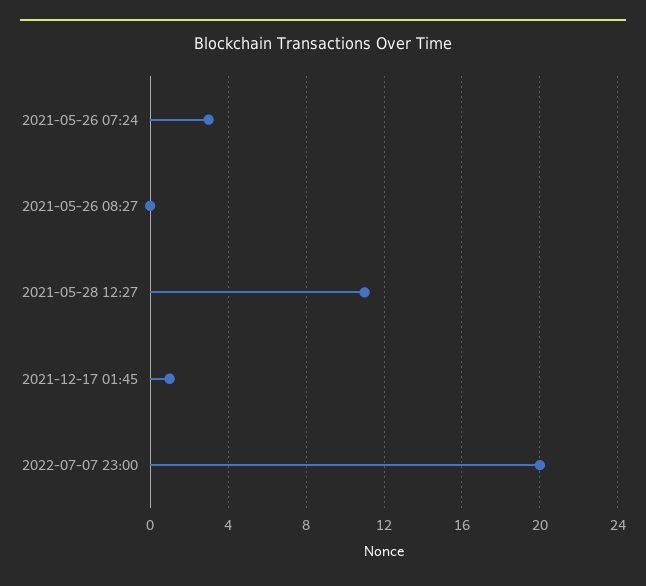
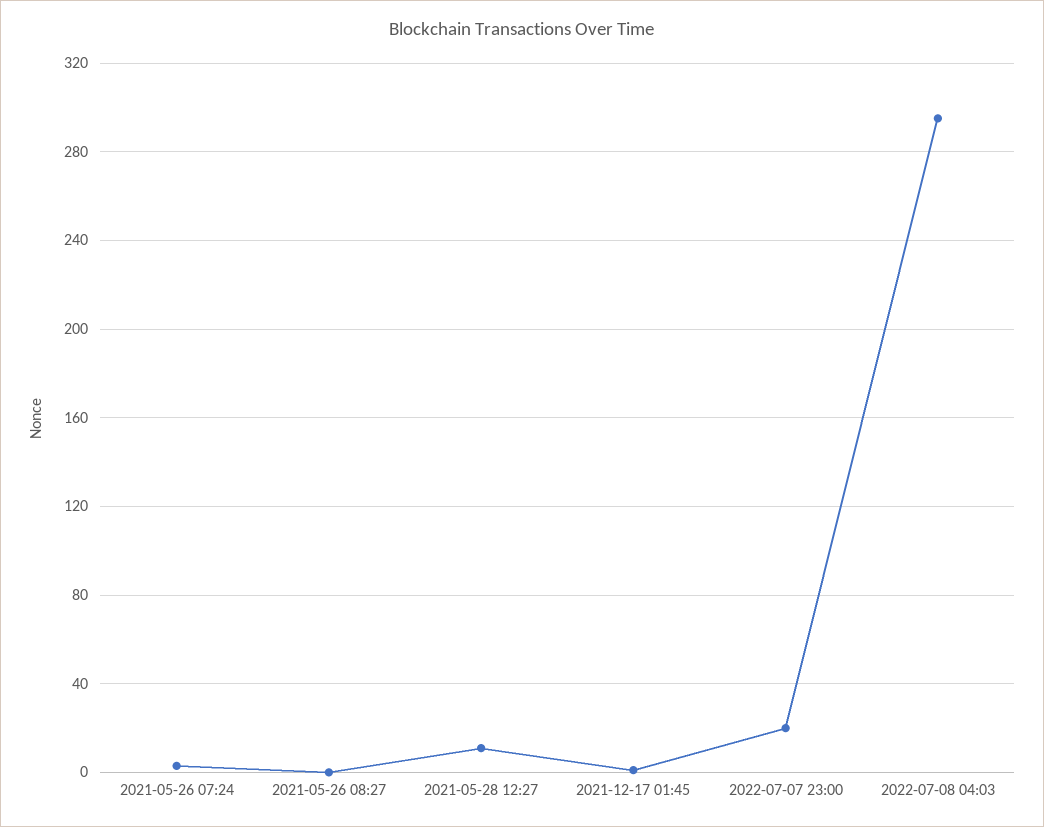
2022-07-08 04:03: none -> 295

